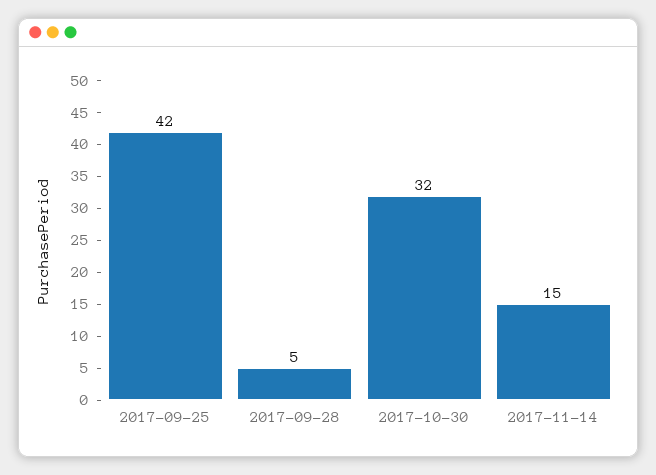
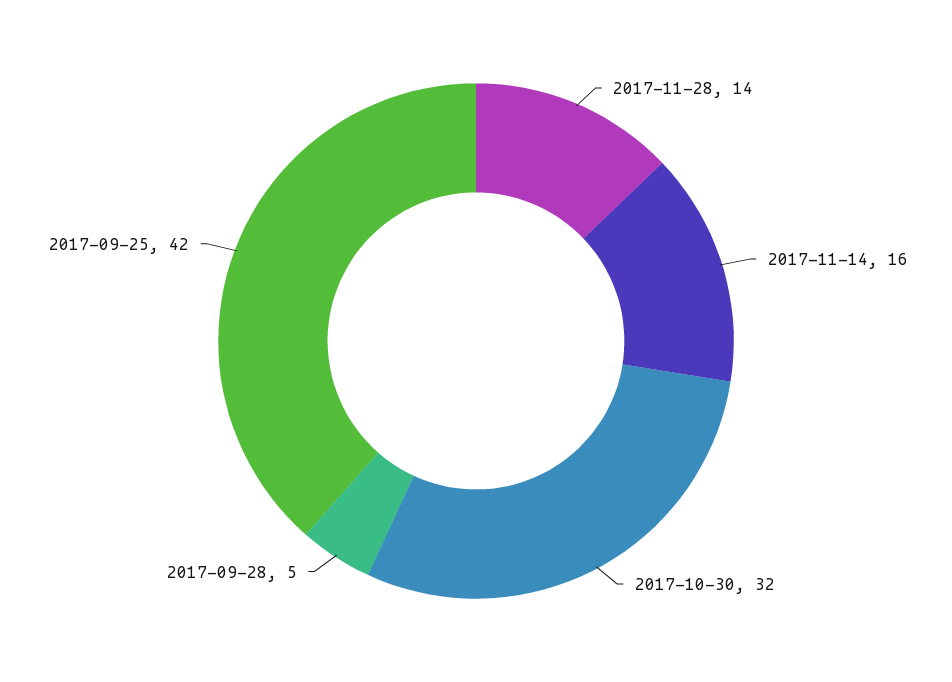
2017-11-14: 15 -> 16
2017-11-28: none -> 14

